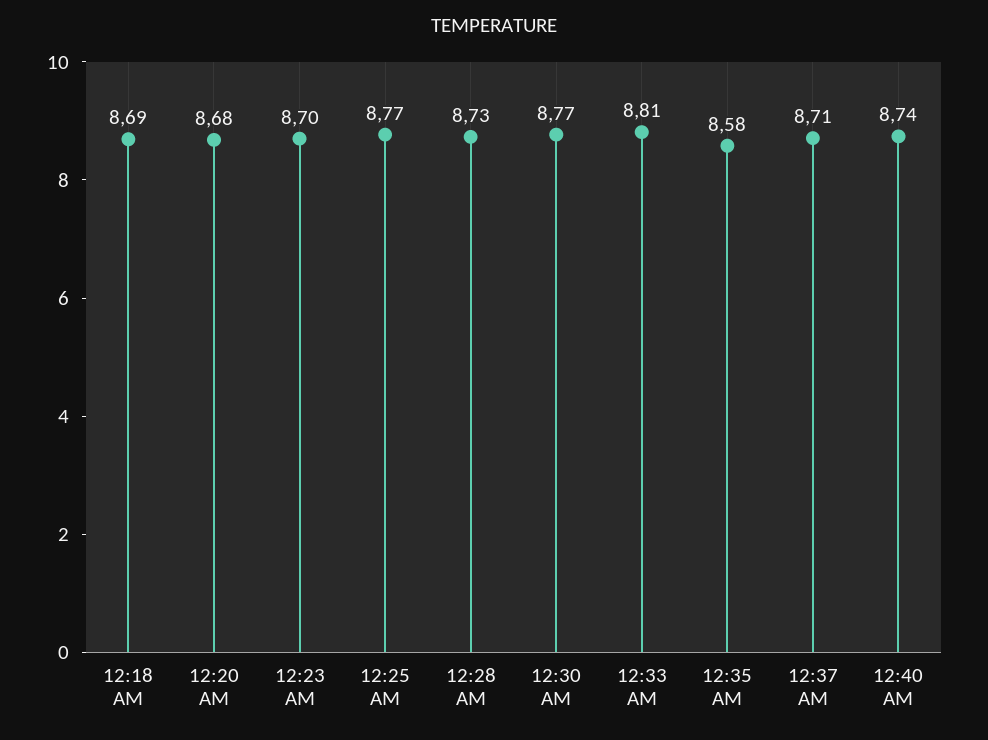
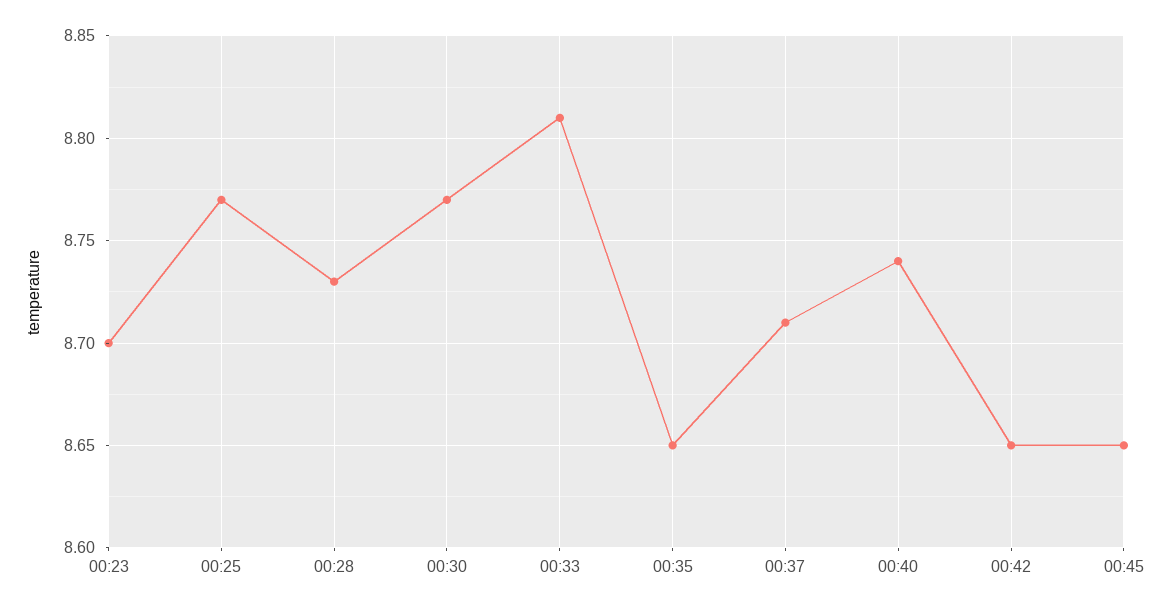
12:18 AM: 8.69 -> none
12:20 AM: 8.68 -> none
12:35 AM: 8.58 -> 8.65
00:42: none -> 8.65
00:45: none -> 8.65

